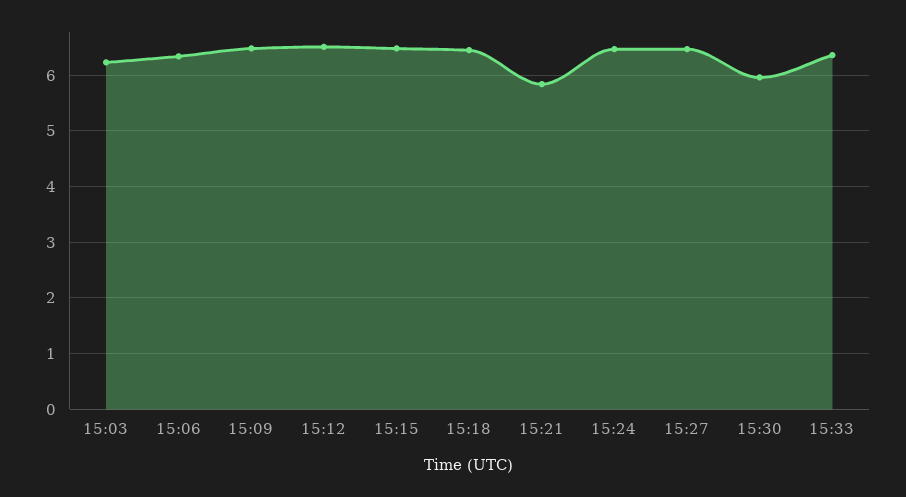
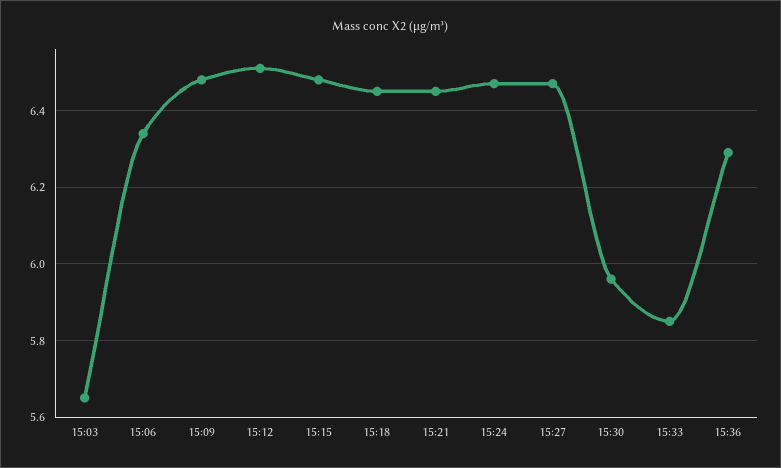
15:03: 6.2 -> 5.65
15:21: 5.8 -> 6.45
15:33: 6.4 -> 5.85
15:36: none -> 6.3

